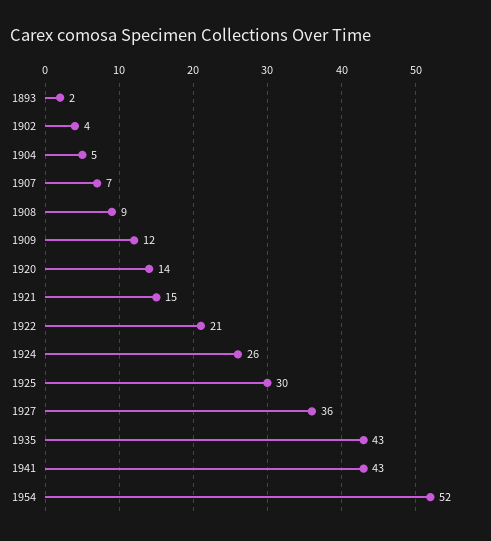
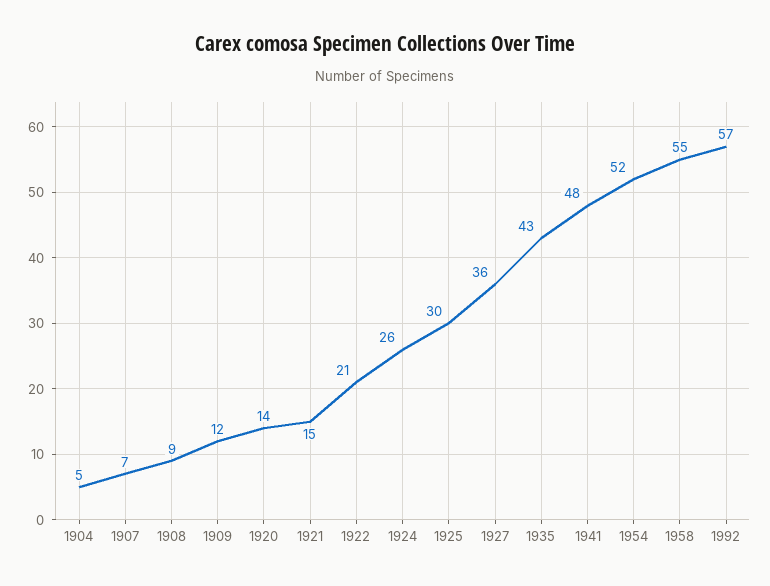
1893: 2 -> none
1902: 4 -> none
1941: 43 -> 48
1958: none -> 55
1992: none -> 57

